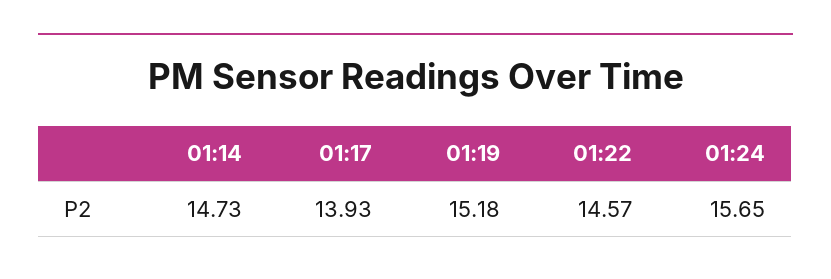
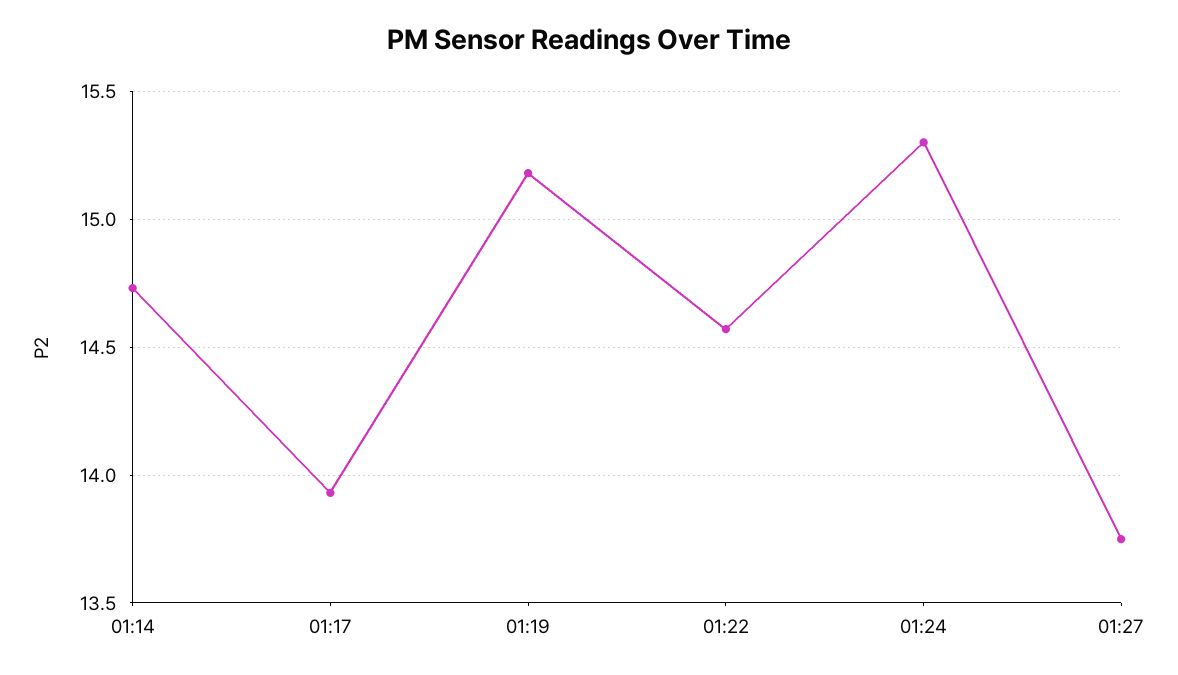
01:24: 15.65 -> 15.3
01:27: none -> 13.75

